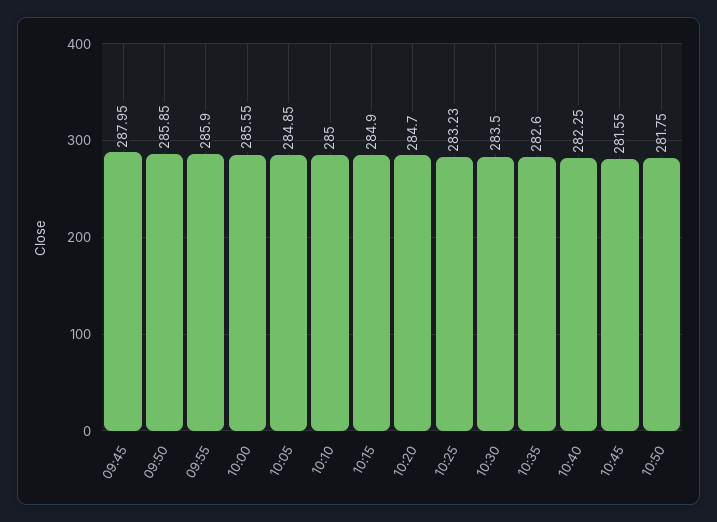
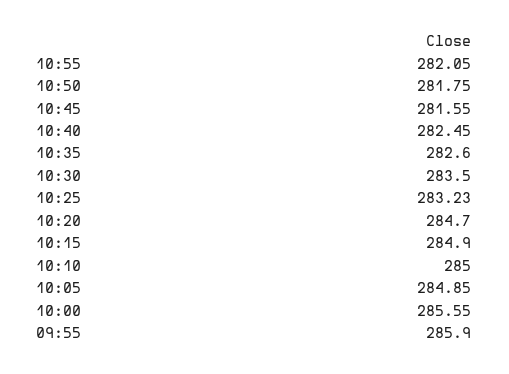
09:45: 287.95 -> none
09:50: 285.85 -> none
10:40: 282.25 -> 282.45
10:55: none -> 282.05

